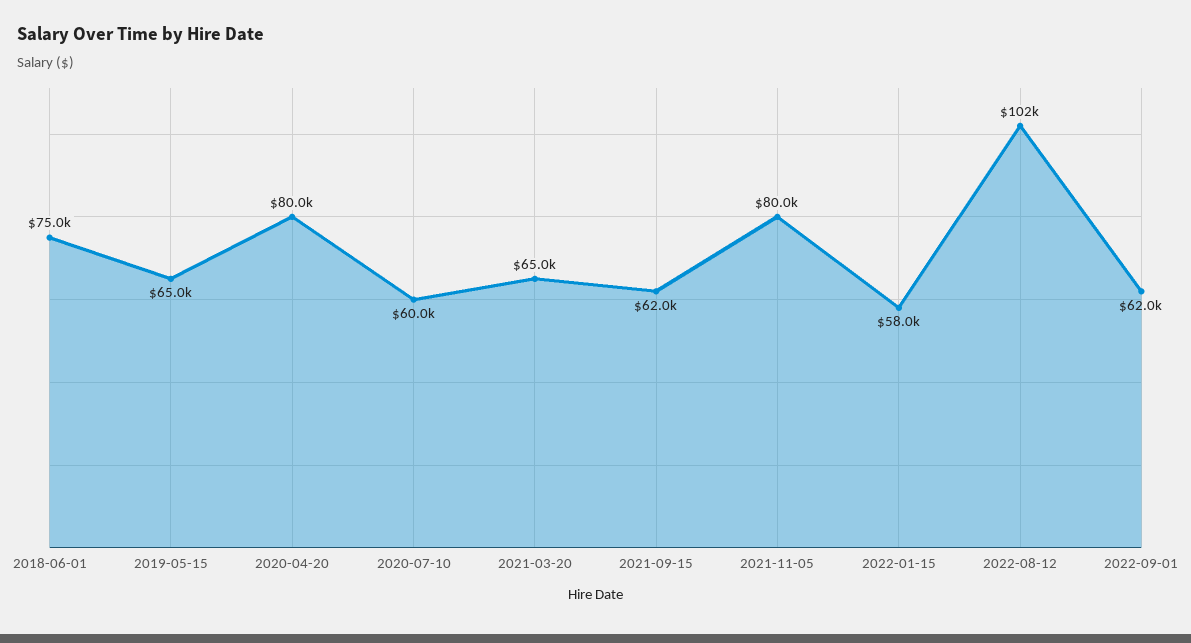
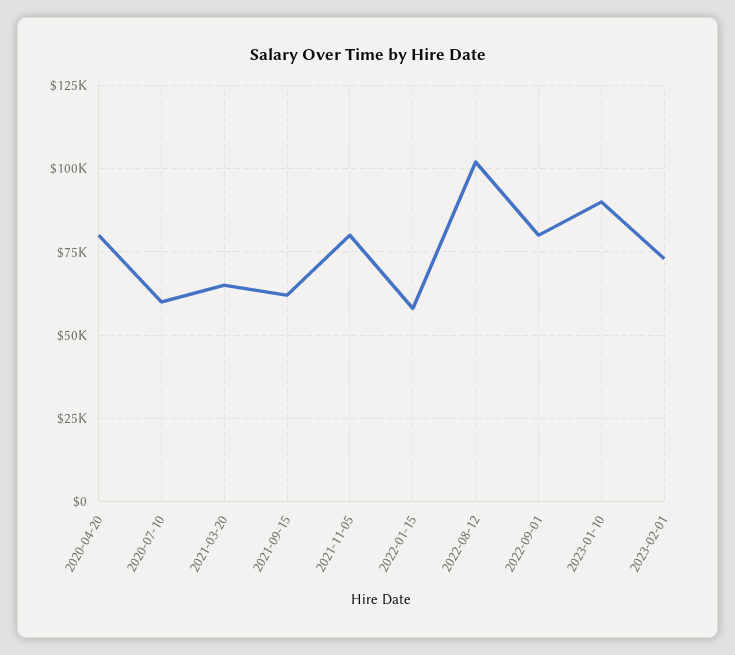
2018-06-01: 75000 -> none
2019-05-15: 65000 -> none
2022-09-01: 62000 -> 80000
2023-01-10: none -> 90000
2023-02-01: none -> 72500

